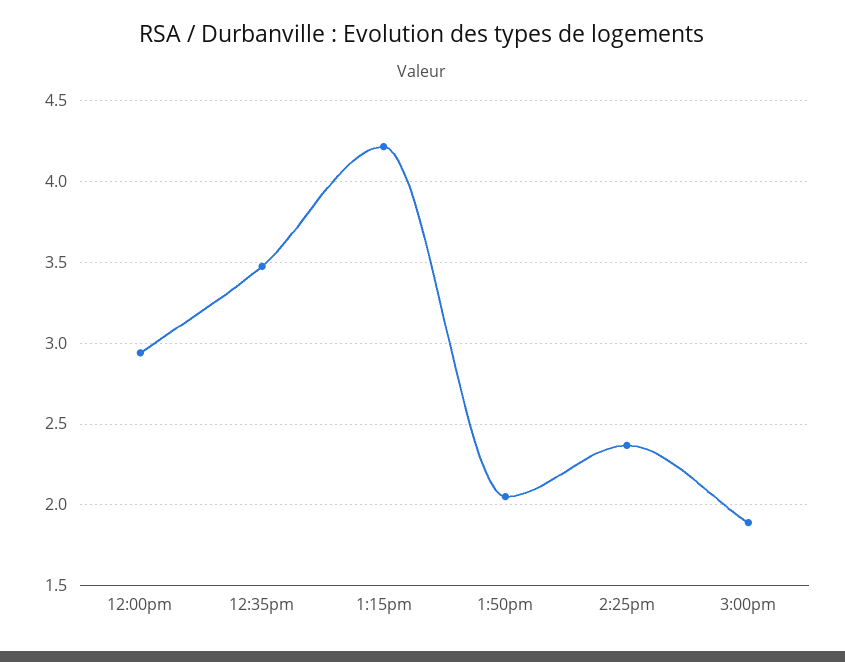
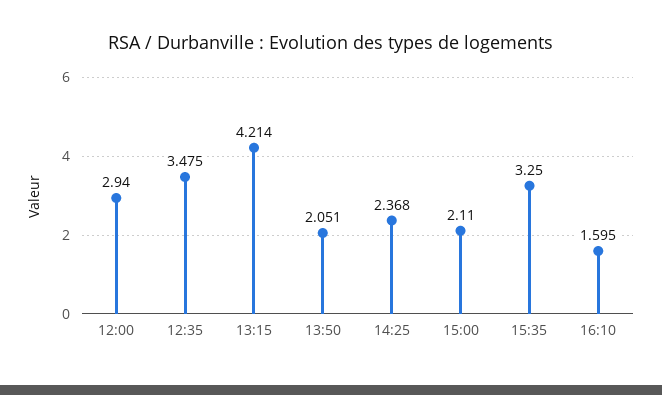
3:00pm: 1.9 -> 2.11
15:35: none -> 3.25
16:10: none -> 1.595

